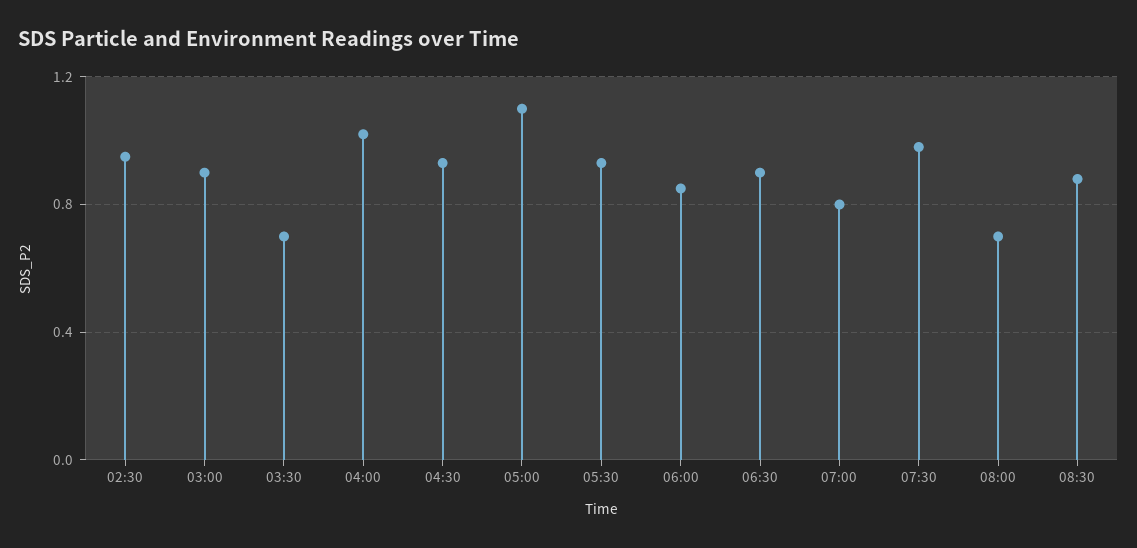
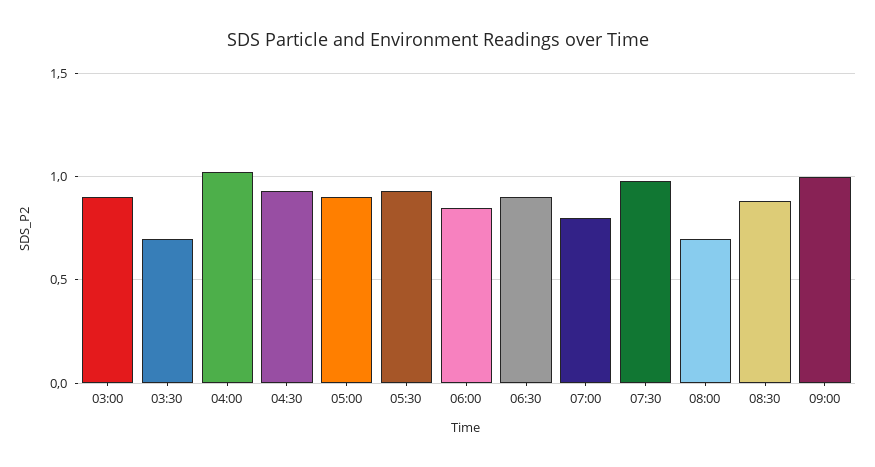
02:30: 0.95 -> none
05:00: 1.1 -> 0.9
09:00: none -> 1

